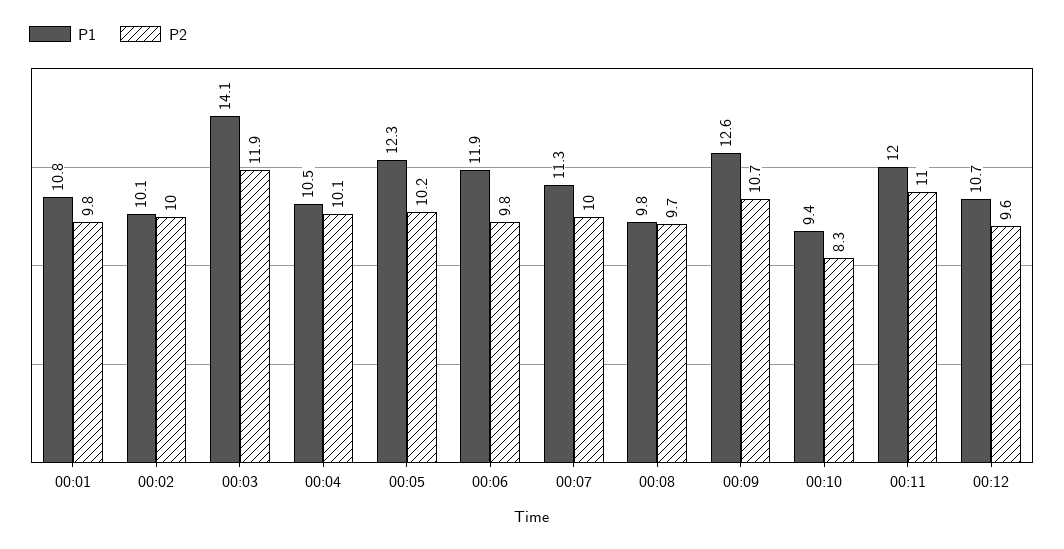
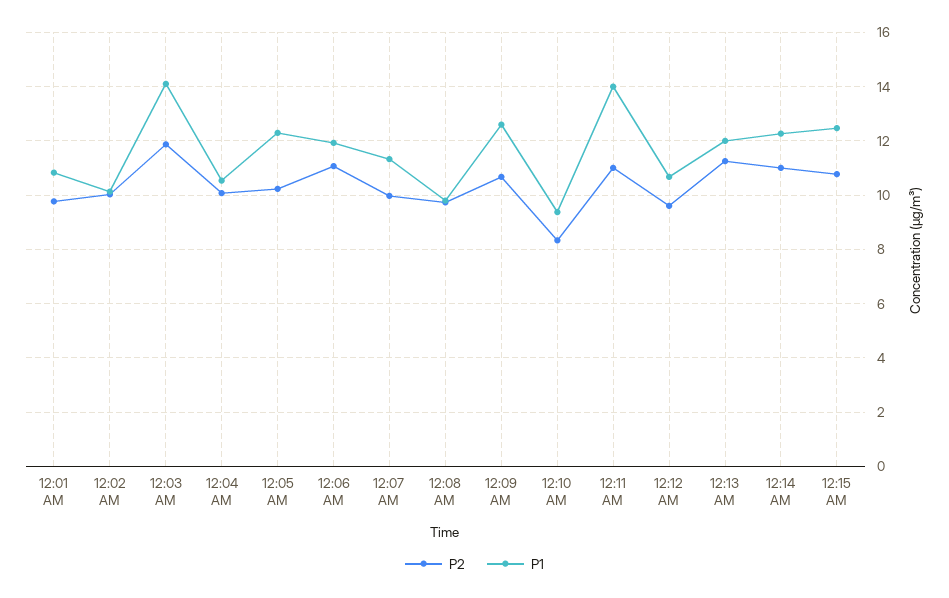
P2, 00:06: 9.8 -> 11
P1, 00:11: 12 -> 14
P2, 12:13 AM: none -> 11.25
P1, 12:13 AM: none -> 12
P2, 12:14 AM: none -> 11
P1, 12:14 AM: none -> 12.25
P2, 12:15 AM: none -> 10.75
P1, 12:15 AM: none -> 12.5

